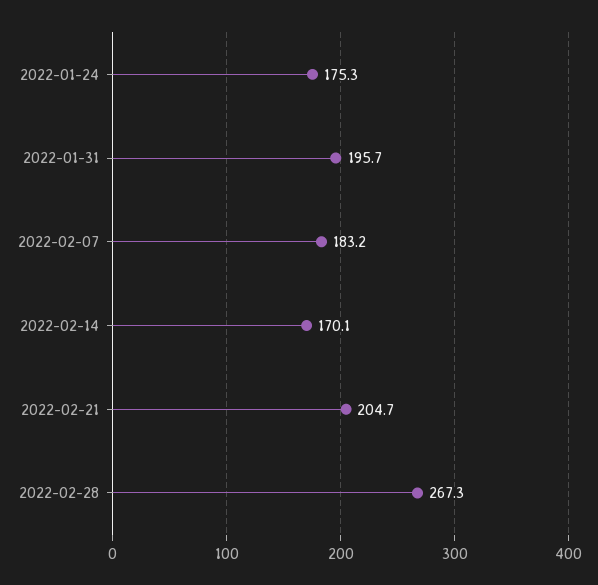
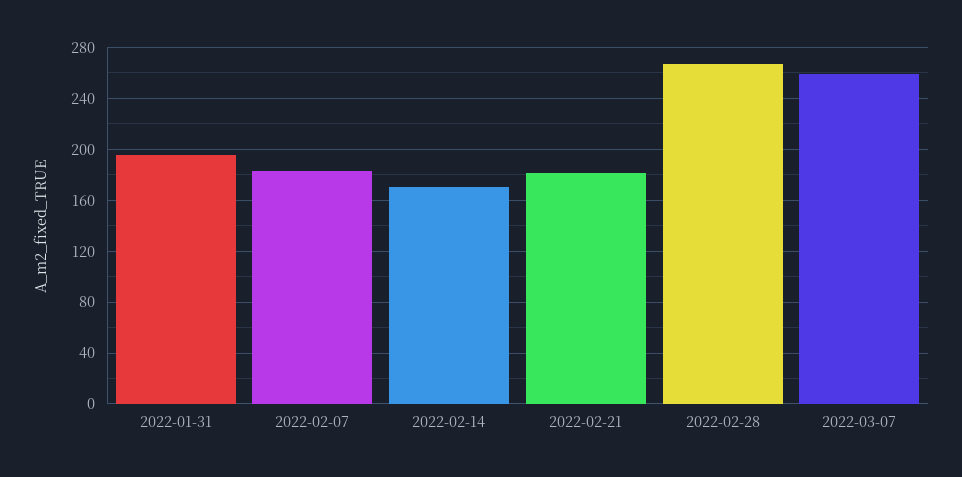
2022-01-24: 175.3 -> none
2022-02-21: 204.7 -> 180
2022-03-07: none -> 260

